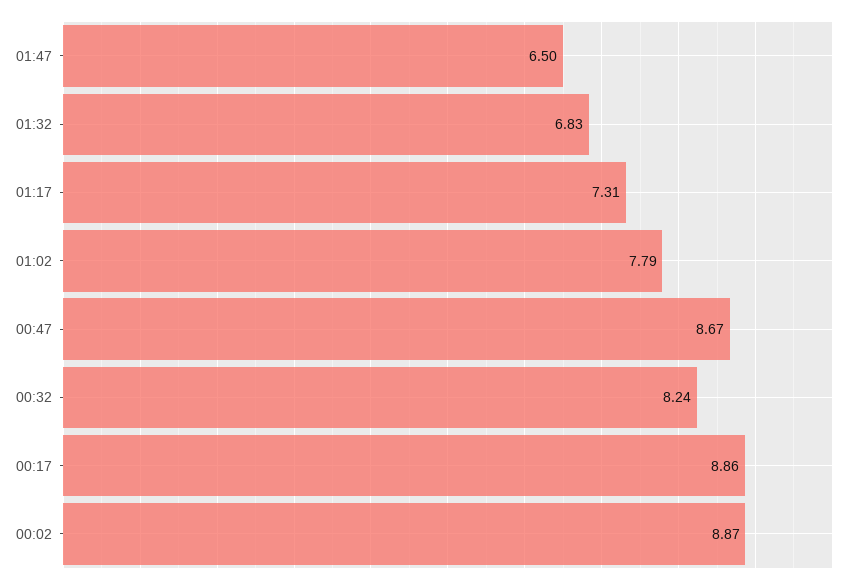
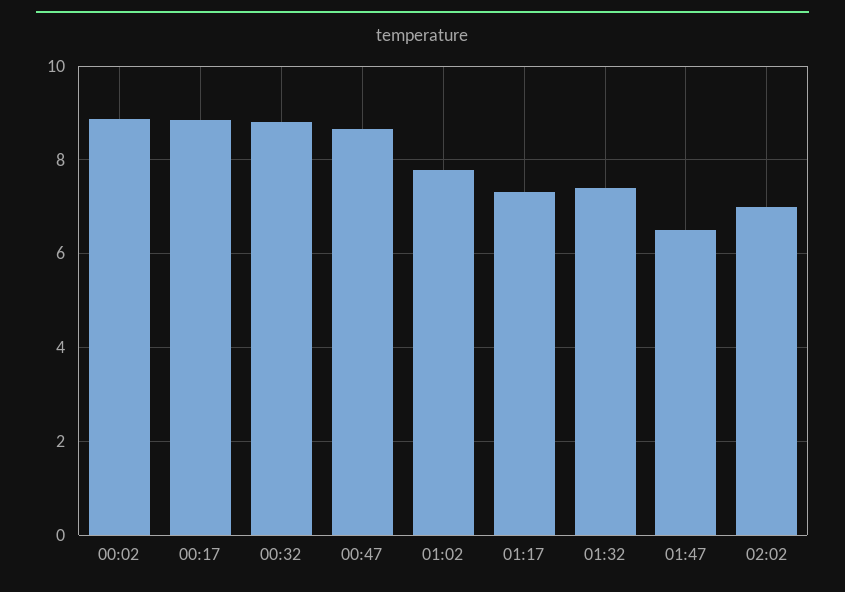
01:32: 6.83 -> 7.4
00:32: 8.24 -> 8.8
02:02: none -> 7

